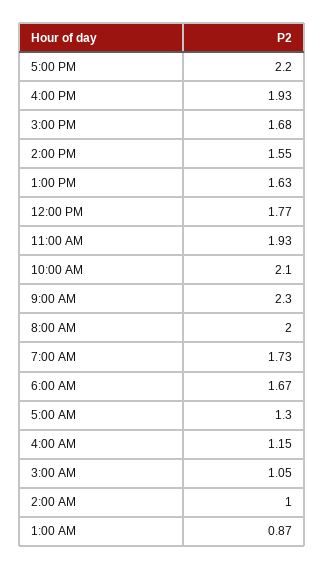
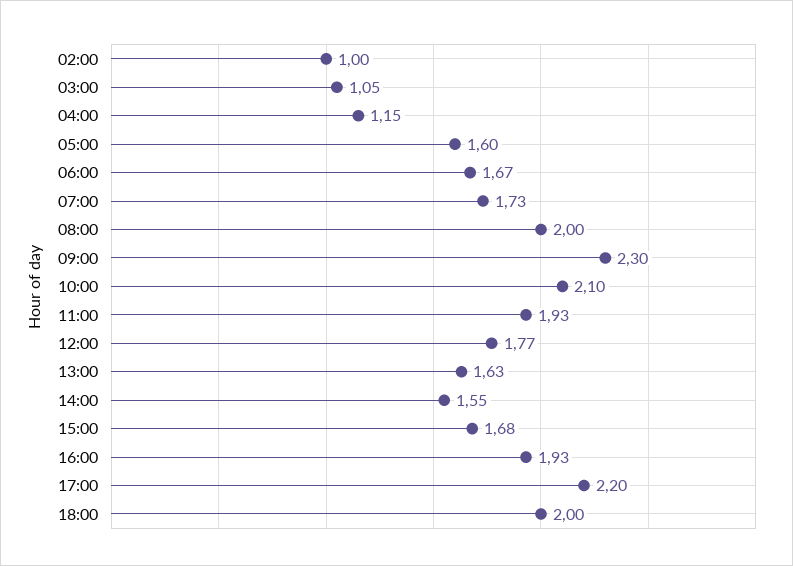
5:00 AM: 1.3 -> 1.6
1:00 AM: 0.87 -> none
18:00: none -> 2

